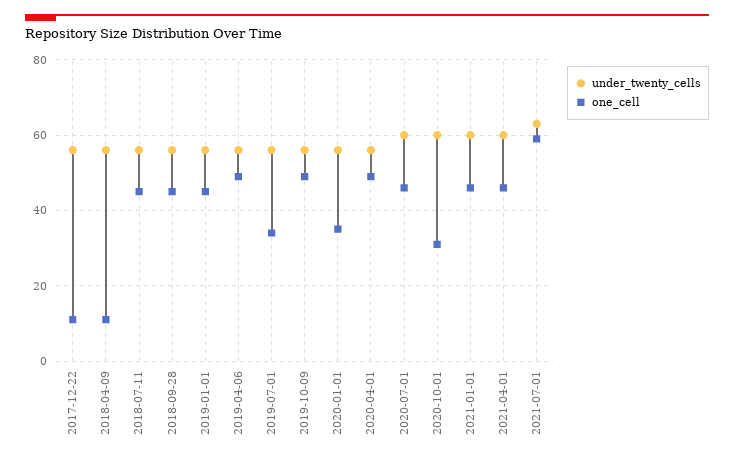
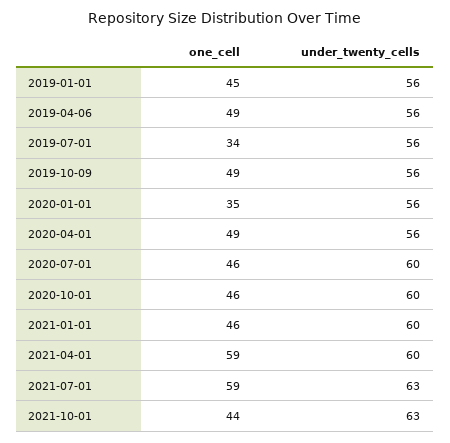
under_twenty_cells, 2017-12-22: 55 -> none
one_cell, 2017-12-22: 10 -> none
under_twenty_cells, 2018-04-09: 55 -> none
one_cell, 2018-04-09: 10 -> none
under_twenty_cells, 2018-07-11: 55 -> none
one_cell, 2018-07-11: 45 -> none
under_twenty_cells, 2018-09-28: 55 -> none
one_cell, 2018-09-28: 45 -> none
one_cell, 2020-10-01: 30 -> 46
one_cell, 2021-04-01: 45 -> 59
one_cell, 2021-10-01: none -> 44
under_twenty_cells, 2021-10-01: none -> 63

